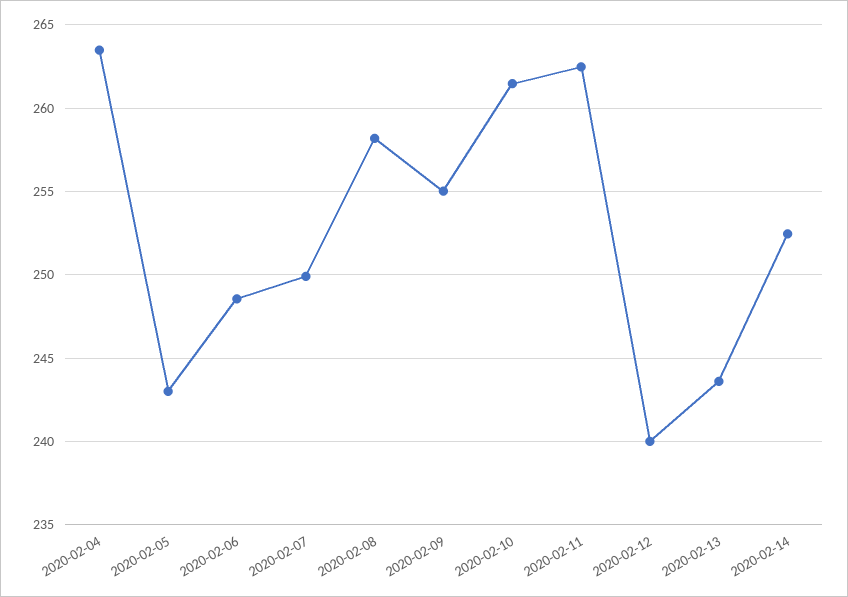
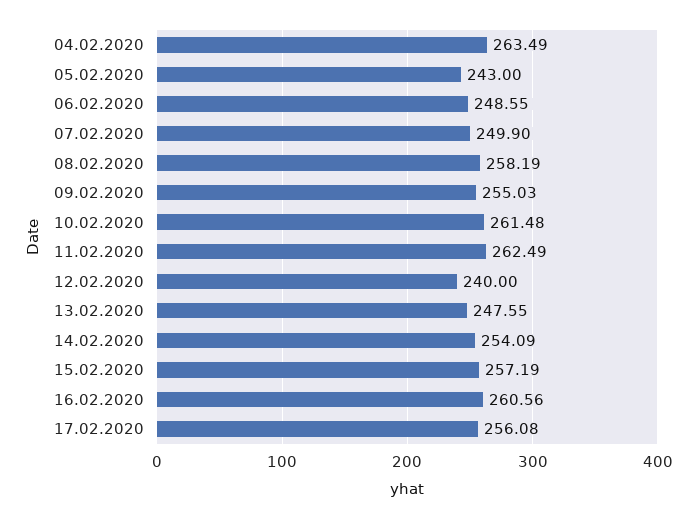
2020-02-13: 243.5 -> 247.55
2020-02-14: 252.5 -> 254.09
15.02.2020: none -> 257.19
16.02.2020: none -> 260.56
17.02.2020: none -> 256.08

